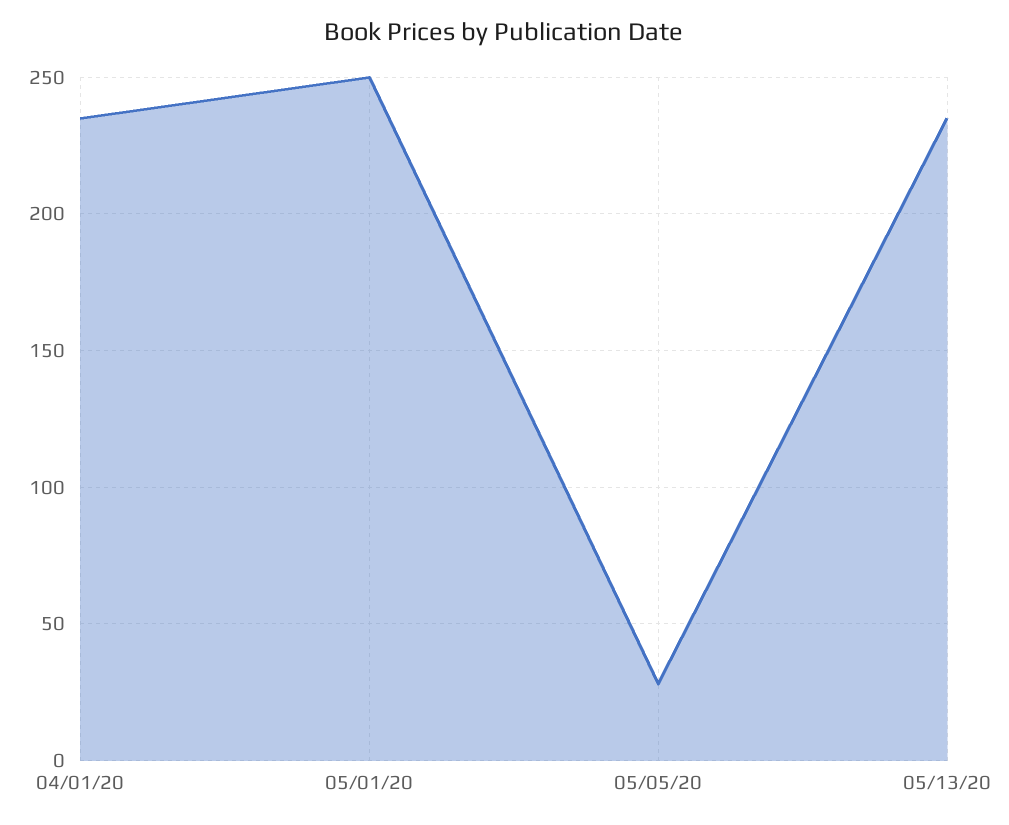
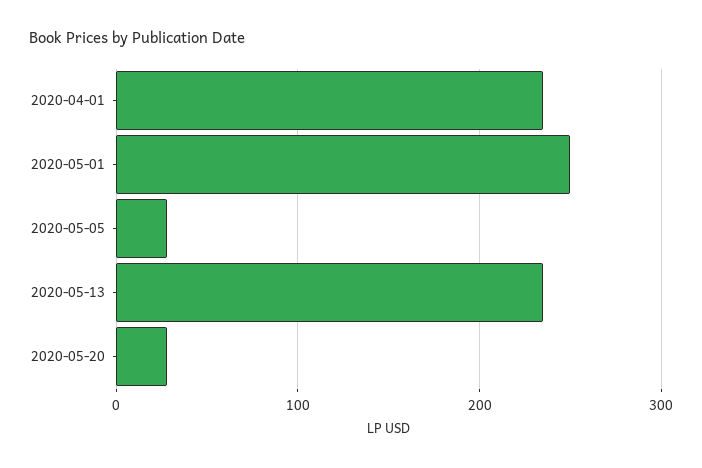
2020-05-20: none -> 30

